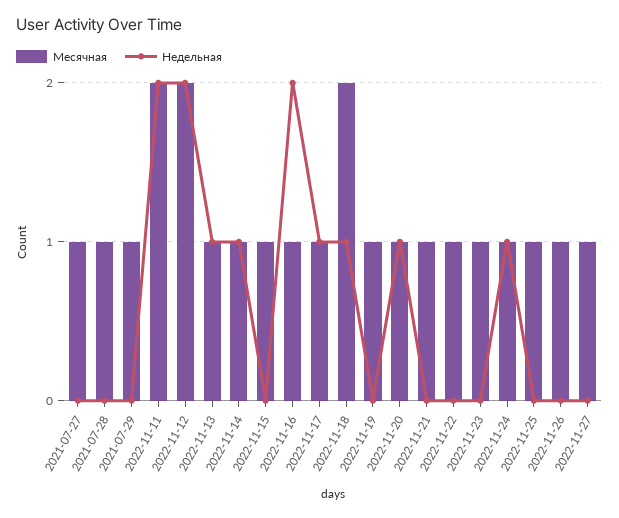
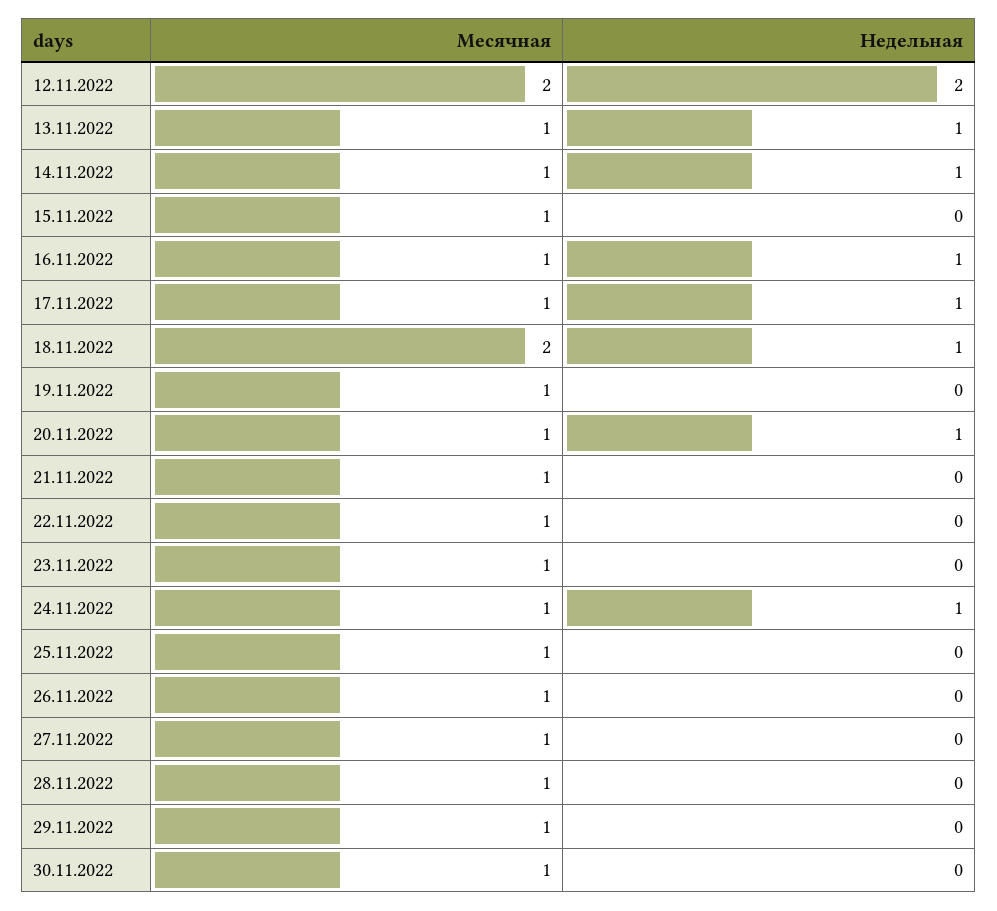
Месячная, 2021-07-27: 1 -> none
Недельная, 2021-07-27: 0 -> none
Месячная, 2021-07-28: 1 -> none
Недельная, 2021-07-28: 0 -> none
Месячная, 2021-07-29: 1 -> none
Недельная, 2021-07-29: 0 -> none
Месячная, 2022-11-11: 2 -> none
Недельная, 2022-11-11: 2 -> none
Недельная, 2022-11-16: 2 -> 1
Месячная, 28.11.2022: none -> 1
Недельная, 28.11.2022: none -> 0
Месячная, 29.11.2022: none -> 1
Недельная, 29.11.2022: none -> 0
Месячная, 30.11.2022: none -> 1
Недельная, 30.11.2022: none -> 0

